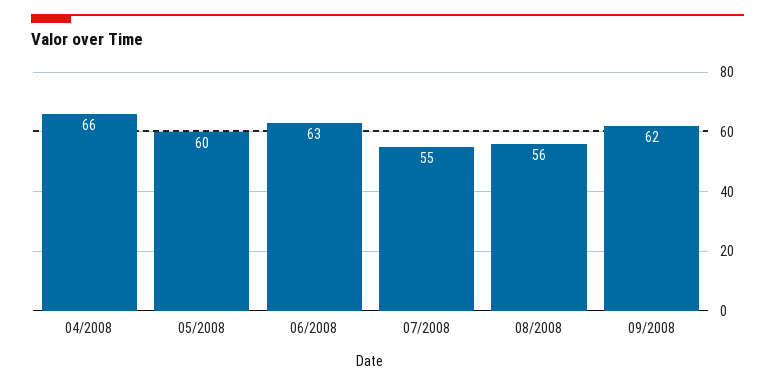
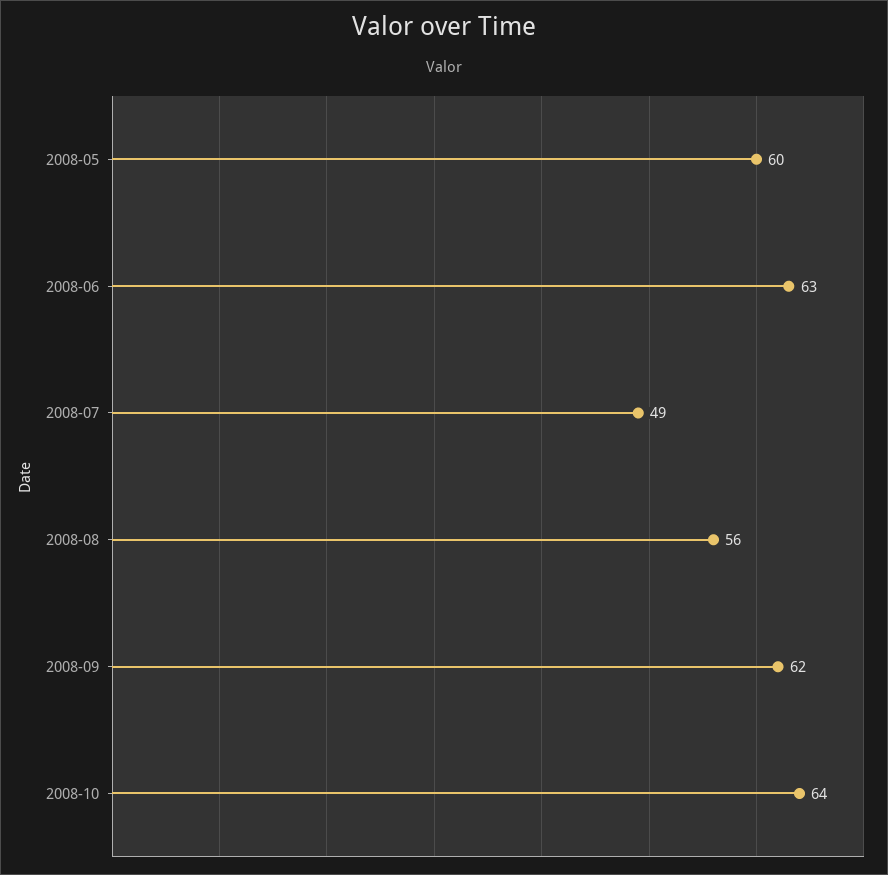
04/2008: 66 -> none
07/2008: 55 -> 49
2008-10: none -> 64

